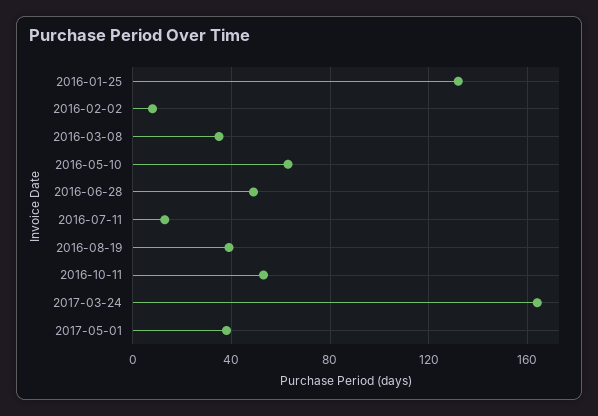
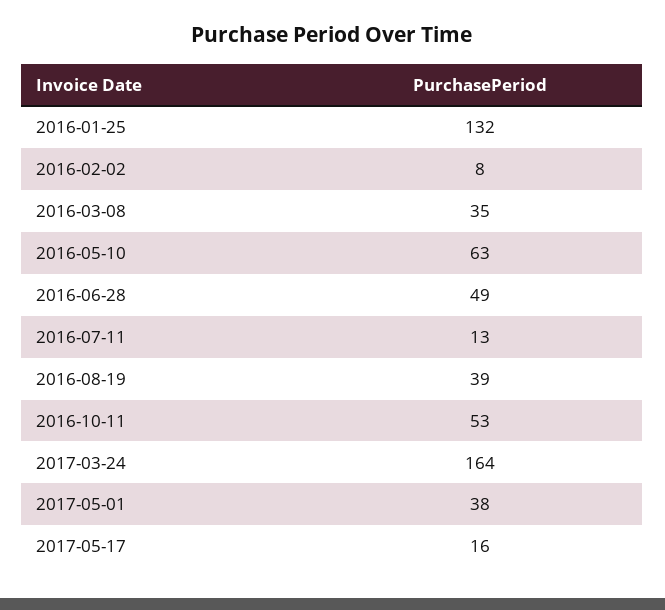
2017-05-17: none -> 16

